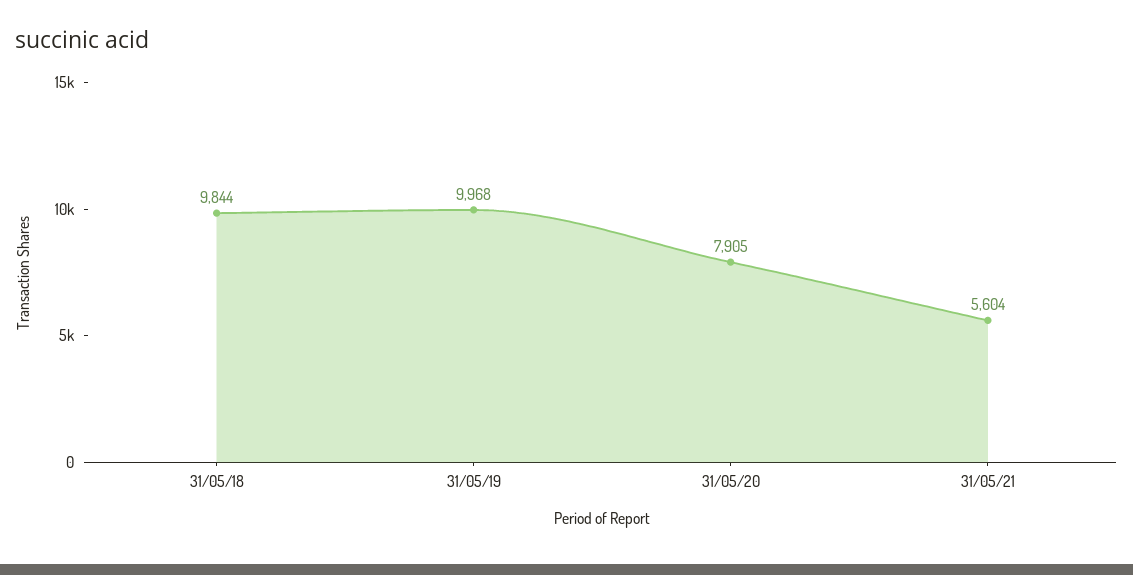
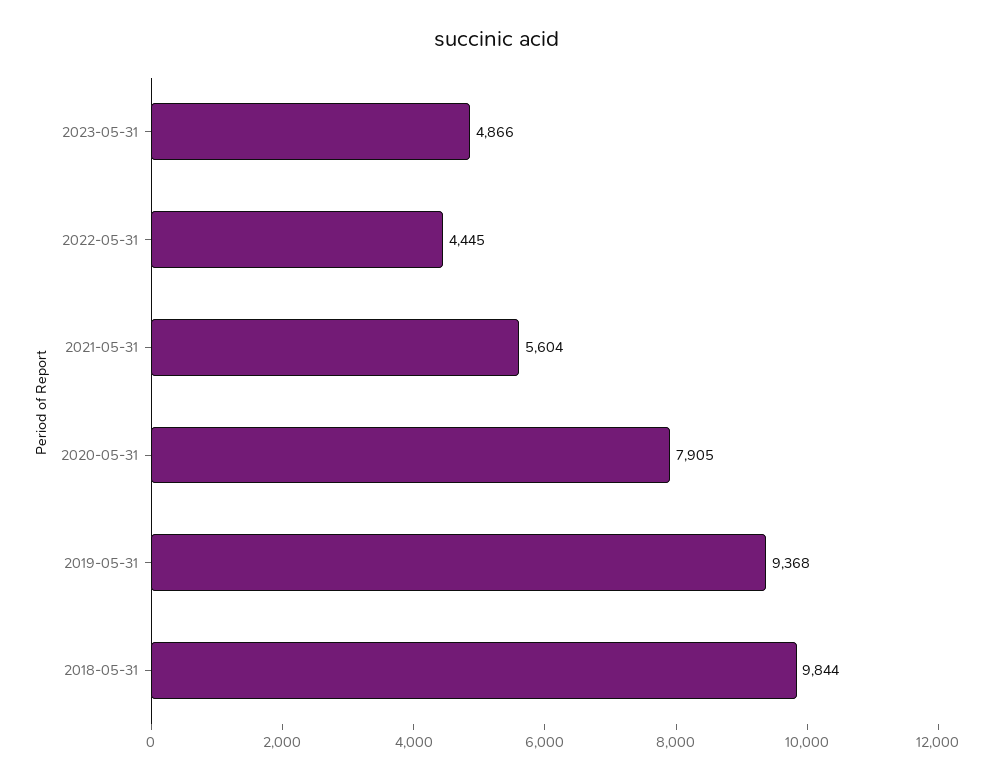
31/05/19: 9968 -> 9368
2023-05-31: none -> 4866
2022-05-31: none -> 4445

